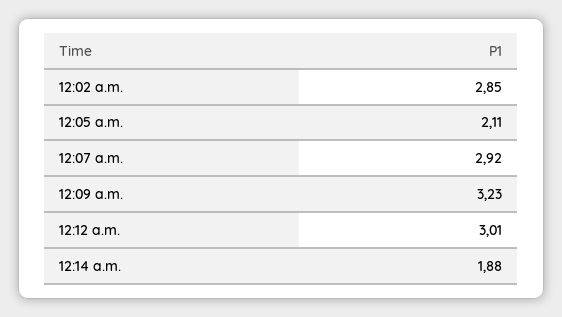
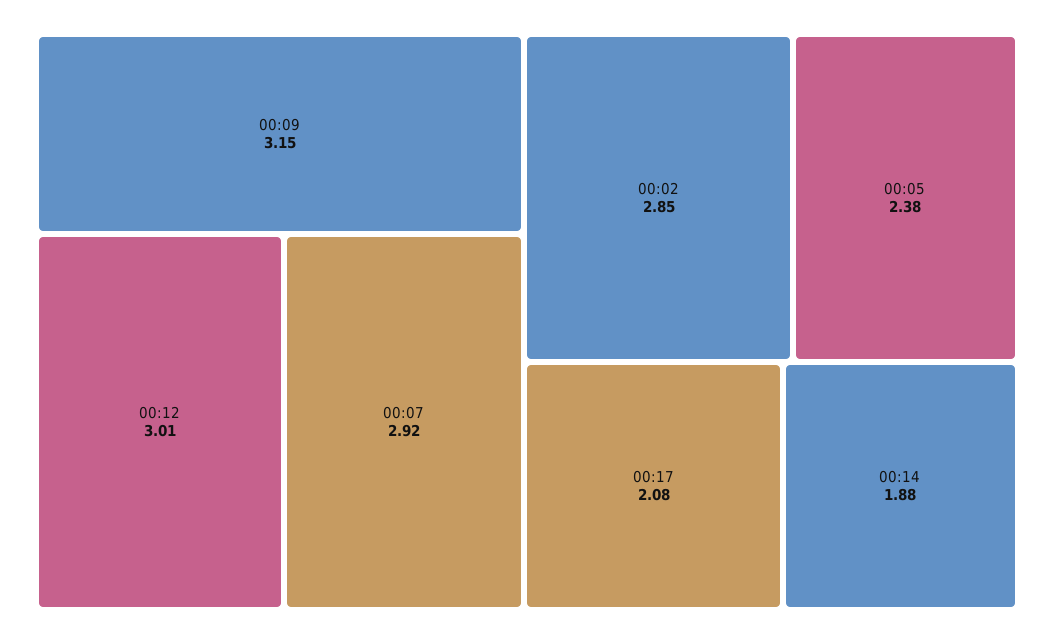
12:05 a.m.: 2.11 -> 2.38
12:09 a.m.: 3.23 -> 3.15
00:17: none -> 2.08

